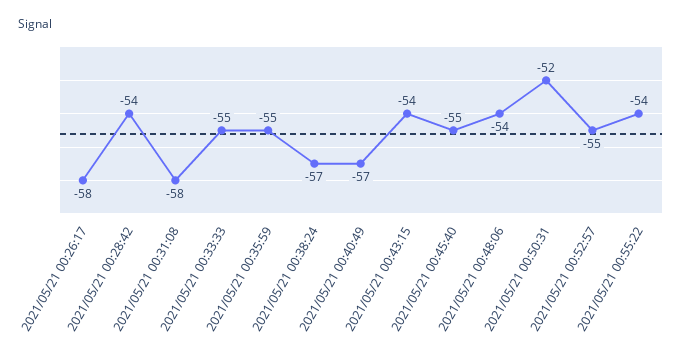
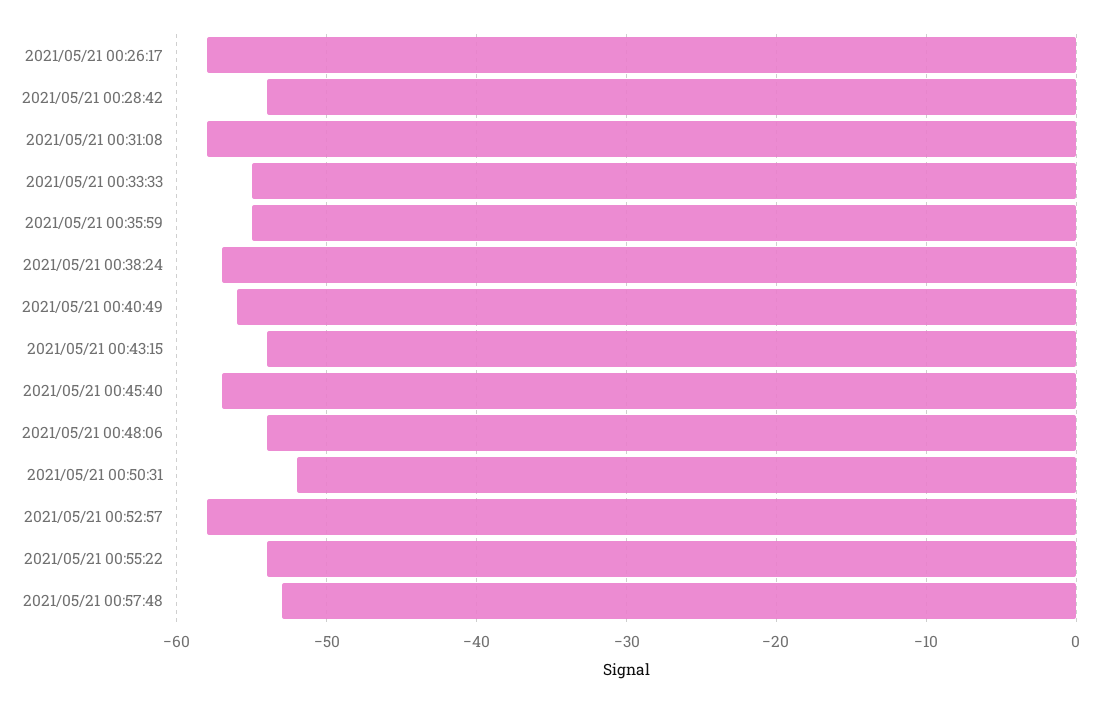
2021/05/21 00:40:49: -57 -> -56
2021/05/21 00:45:40: -55 -> -57
2021/05/21 00:52:57: -55 -> -58
2021/05/21 00:57:48: none -> -53

